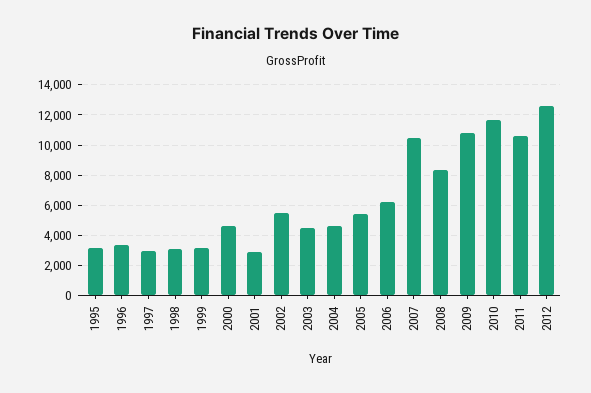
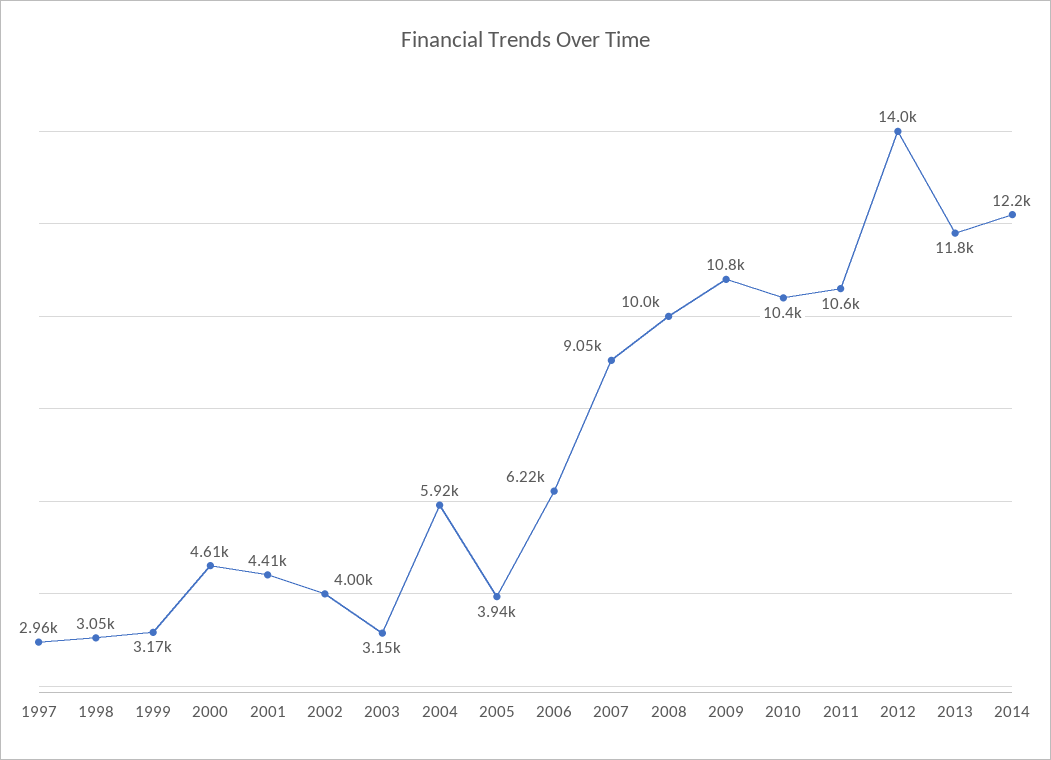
1995: 3000 -> none
1996: 3500 -> none
2001: 3000 -> 4410
2002: 5500 -> 4000
2003: 4500 -> 3150
2004: 4500 -> 5920
2005: 5500 -> 3940
2007: 10500 -> 9050
2008: 8500 -> 10000
2010: 11500 -> 10400
2012: 12500 -> 14000
2013: none -> 11800
2014: none -> 12200

